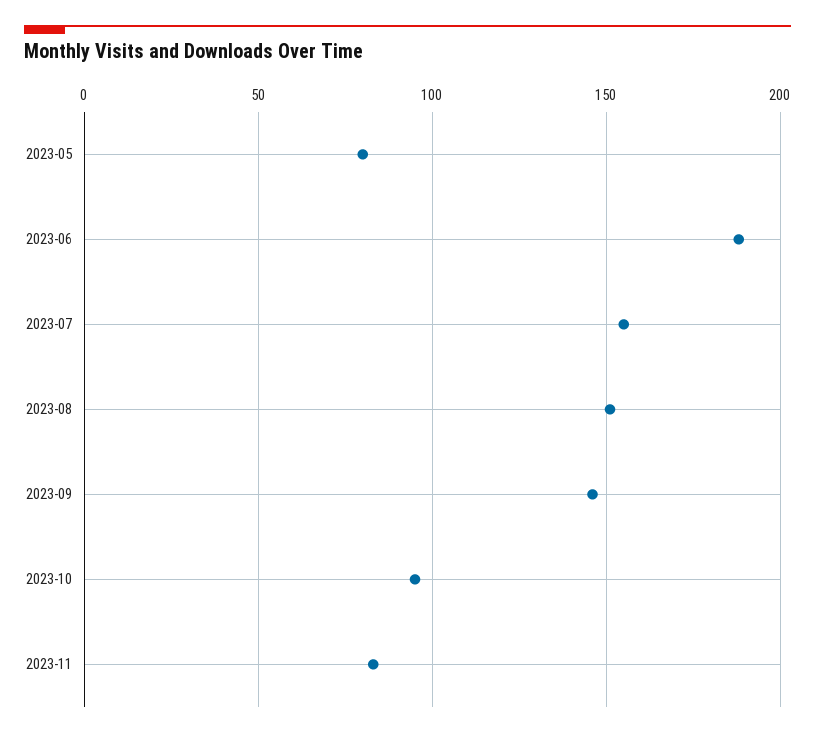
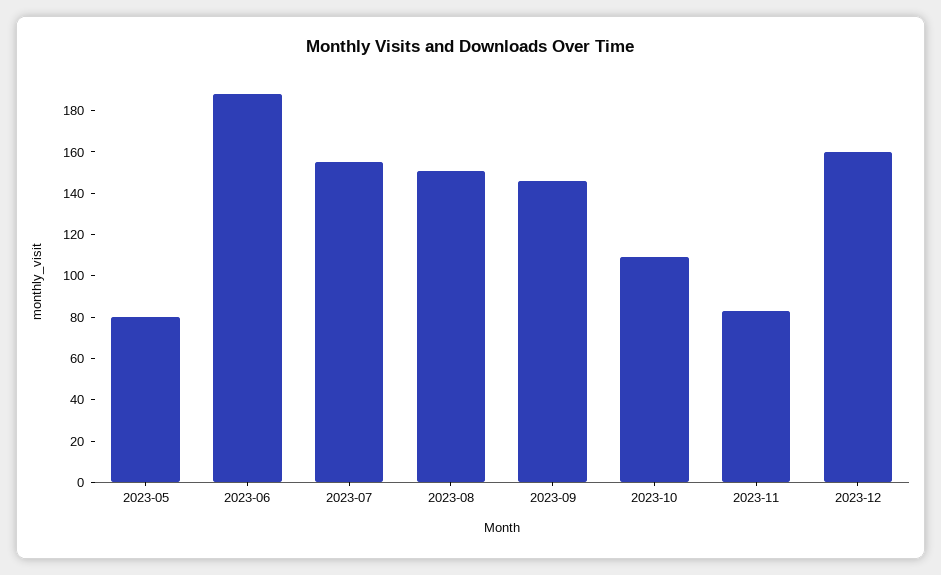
2023-10: 95 -> 110
2023-12: none -> 160

